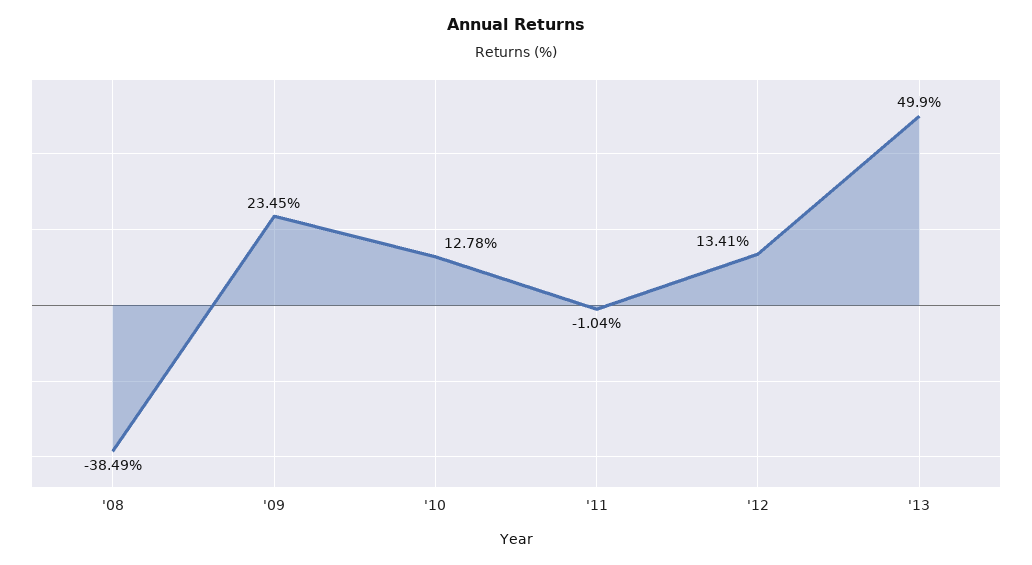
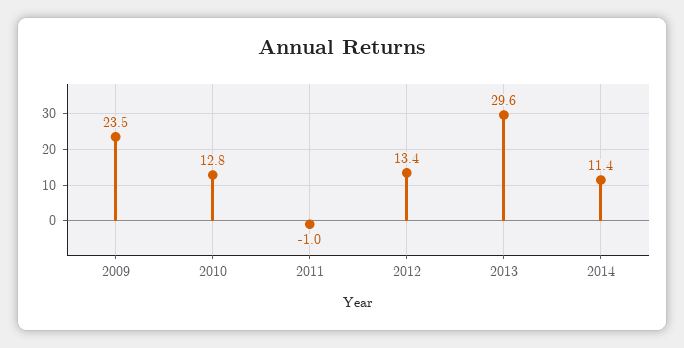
'08: -38.49 -> none
'13: 49.9 -> 29.6
2014: none -> 11.4

